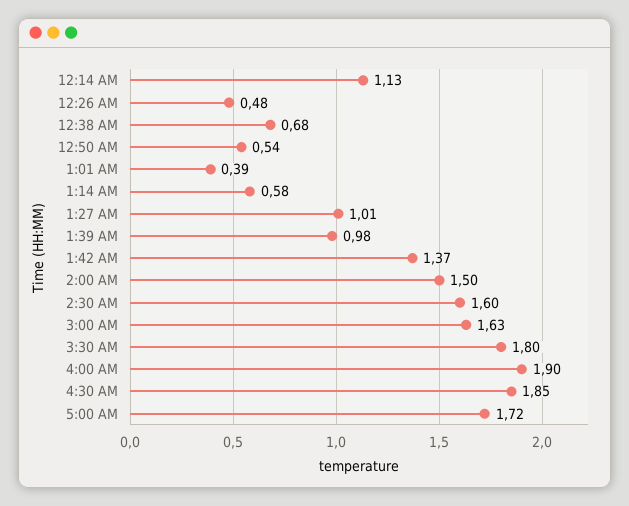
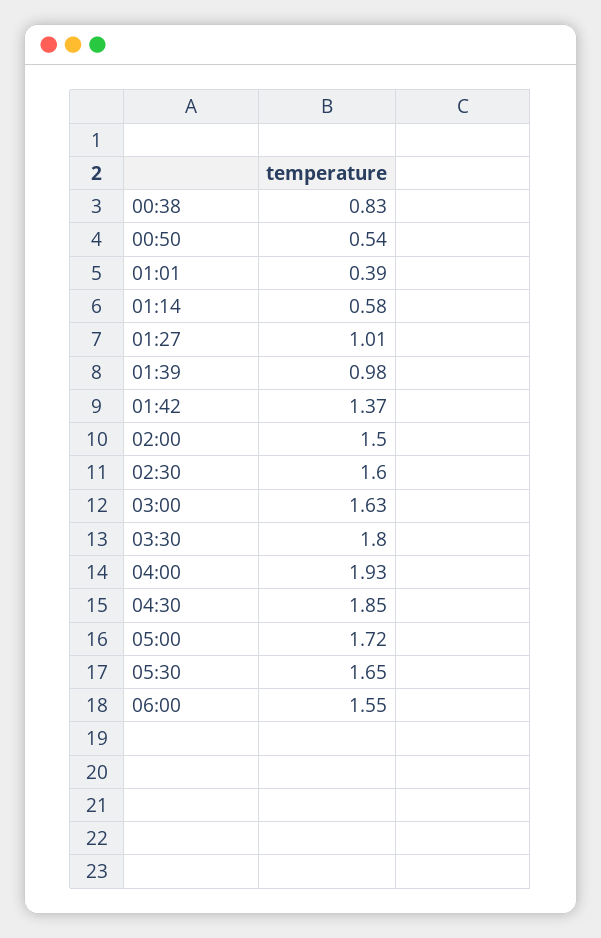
12:14 AM: 1.13 -> none
12:26 AM: 0.48 -> none
12:38 AM: 0.68 -> 0.83
4:00 AM: 1.9 -> 1.93
05:30: none -> 1.65
06:00: none -> 1.55

